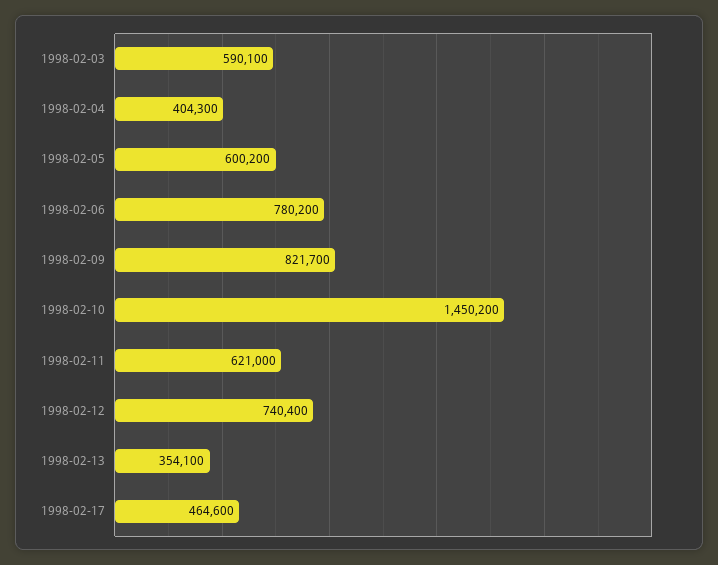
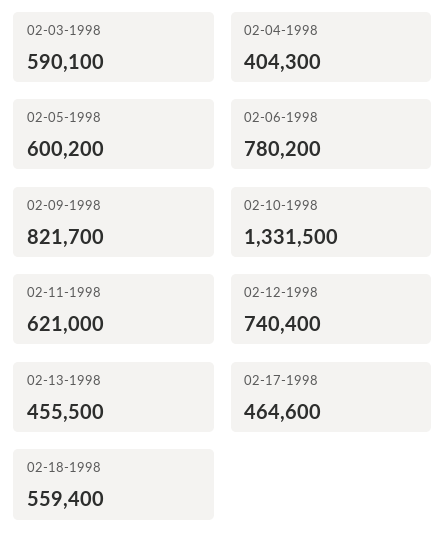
1998-02-10: 1450200 -> 1331500
1998-02-13: 354100 -> 455500
02-18-1998: none -> 559400

